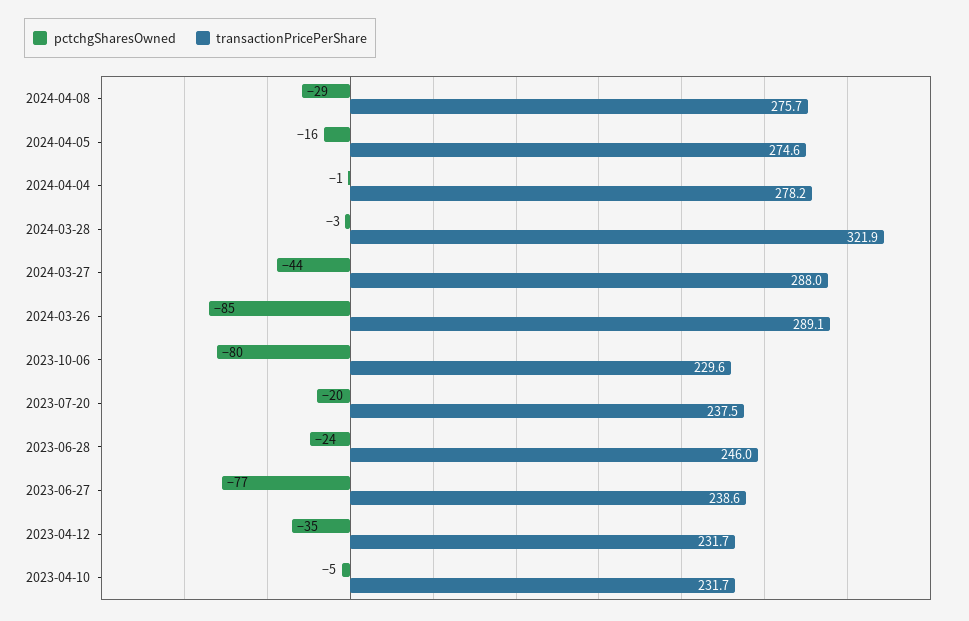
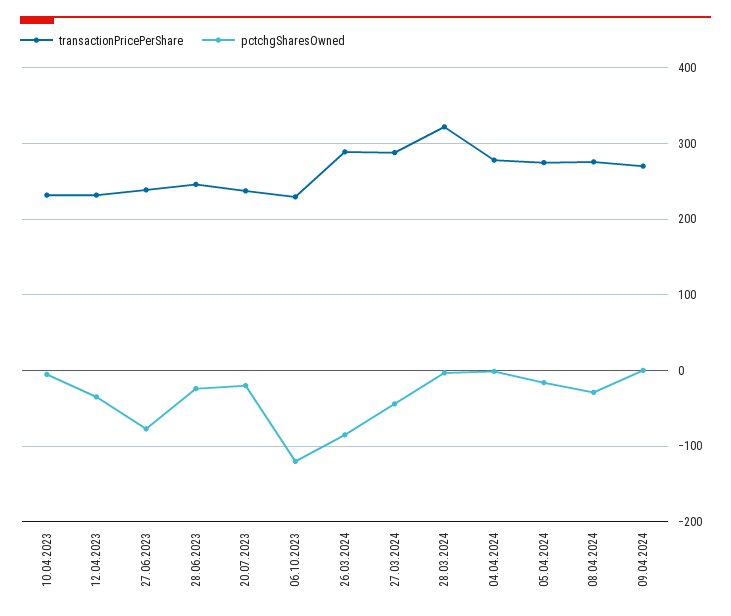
pctchgSharesOwned, 2023-10-06: -80 -> -120
transactionPricePerShare, 09.04.2024: none -> 270
pctchgSharesOwned, 09.04.2024: none -> 0

